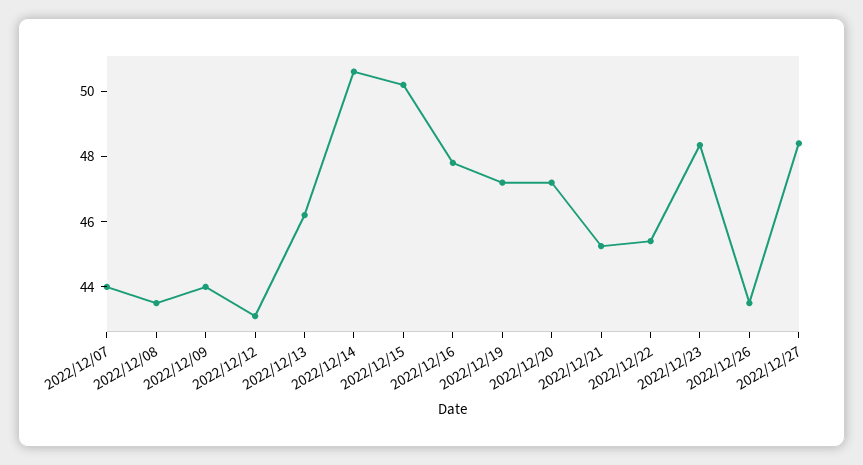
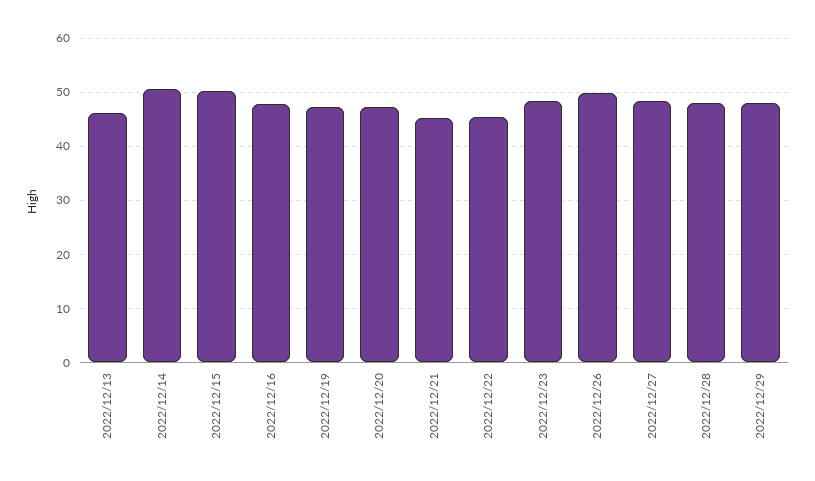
2022/12/07: 44 -> none
2022/12/08: 43.5 -> none
2022/12/09: 44 -> none
2022/12/12: 43 -> none
2022/12/26: 43.5 -> 50
2022/12/28: none -> 48
2022/12/29: none -> 48

